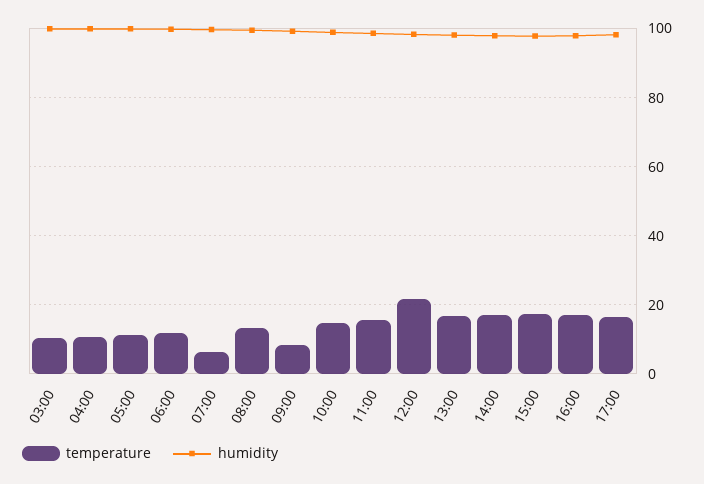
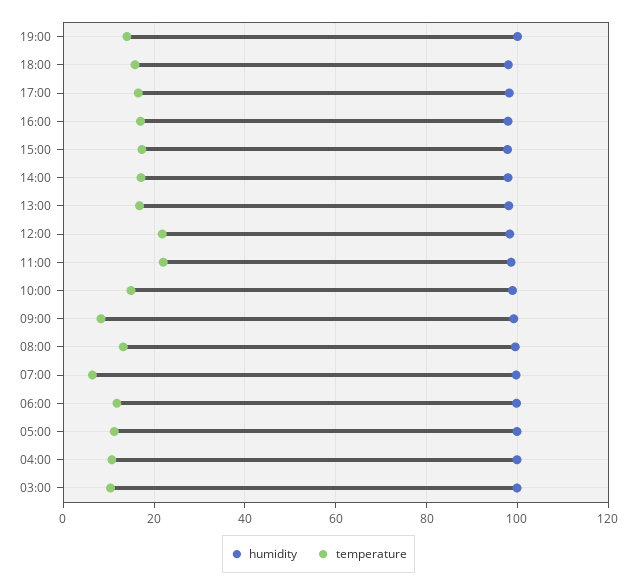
temperature, 11:00: 16 -> 22
humidity, 19:00: none -> 100
temperature, 19:00: none -> 14
humidity, 18:00: none -> 98
temperature, 18:00: none -> 16

